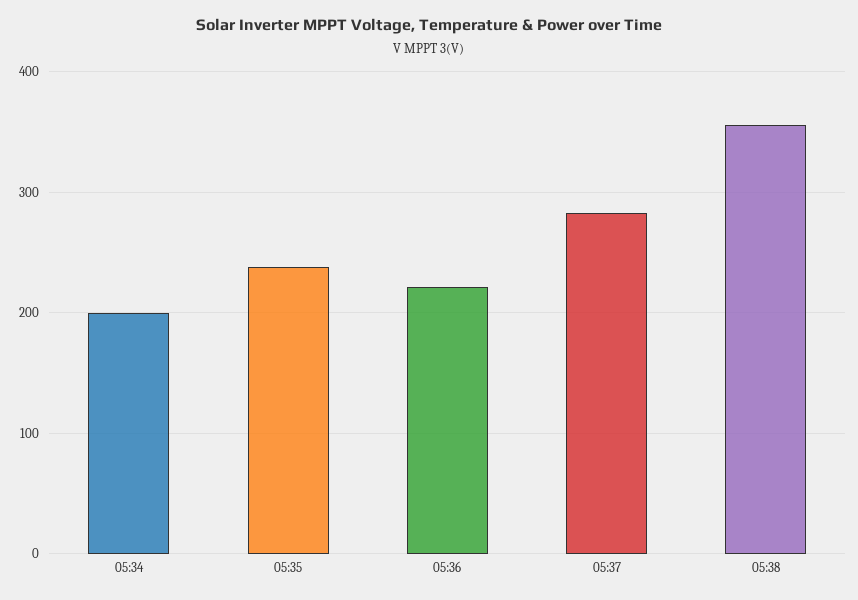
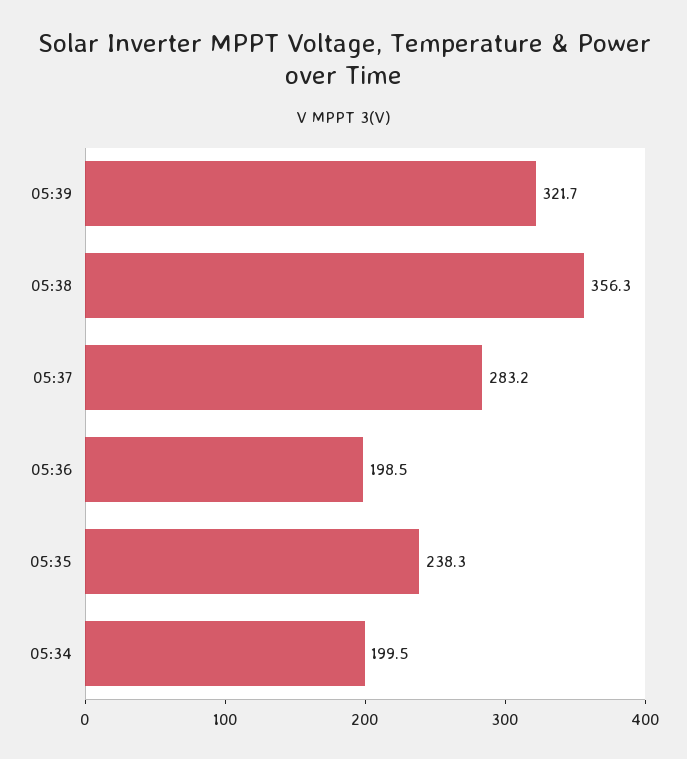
05:36: 220 -> 198.5
05:39: none -> 321.7

